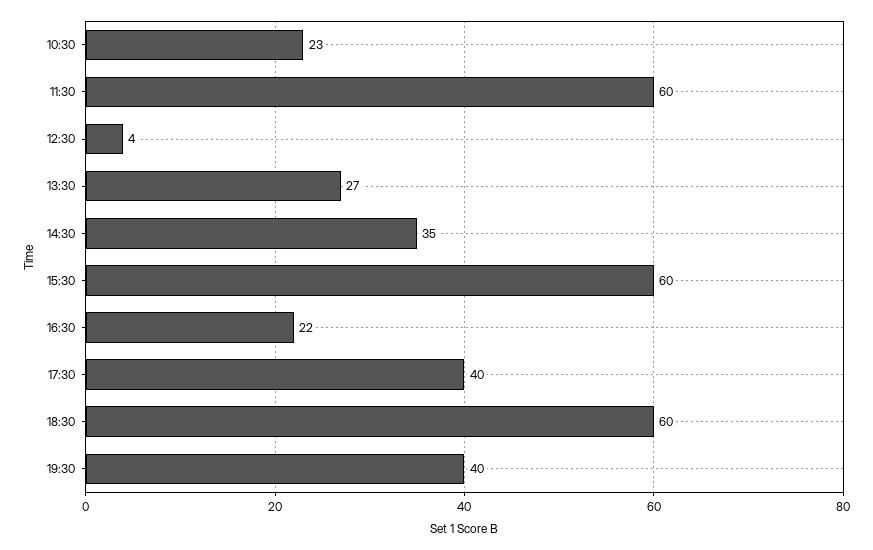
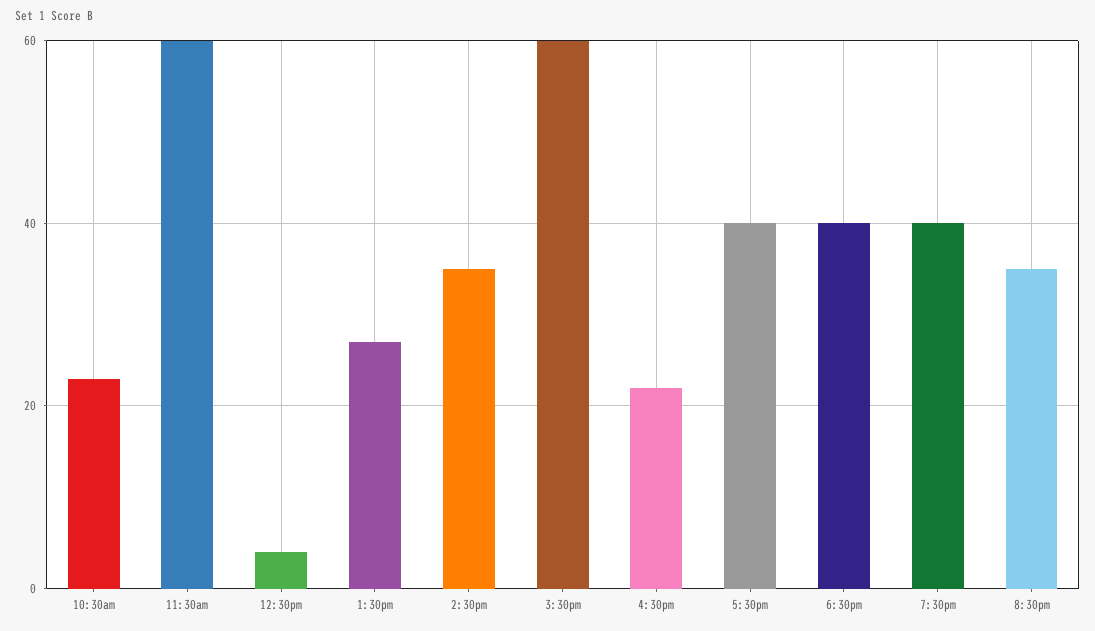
18:30: 60 -> 40
8:30pm: none -> 35

